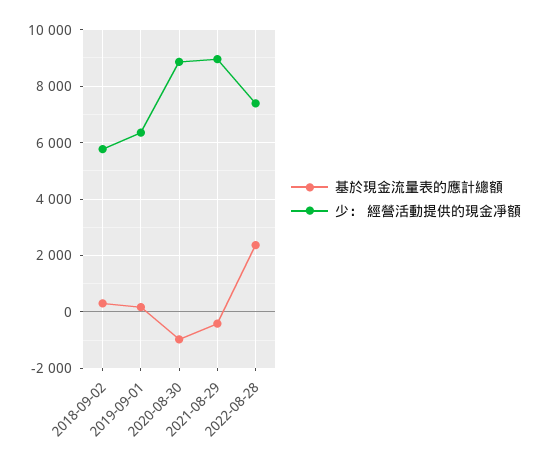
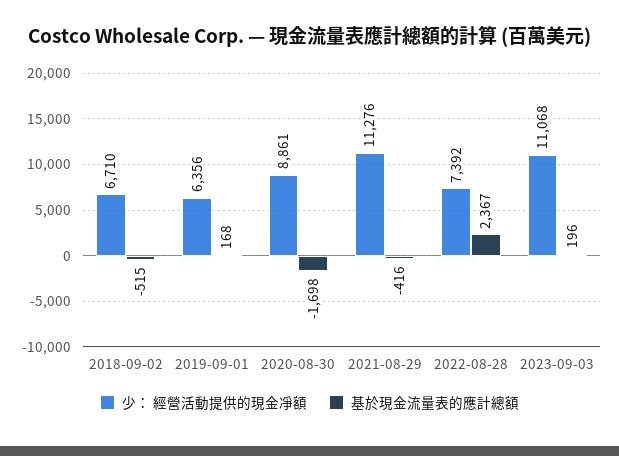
基於現金流量表的應計總額, 2018-09-02: 250 -> -515
少： 經營活動提供的現金凈額, 2018-09-02: 5750 -> 6710
基於現金流量表的應計總額, 2020-08-30: -1000 -> -1698
少： 經營活動提供的現金凈額, 2021-08-29: 9000 -> 11276
少： 經營活動提供的現金凈額, 2023-09-03: none -> 11068
基於現金流量表的應計總額, 2023-09-03: none -> 196

